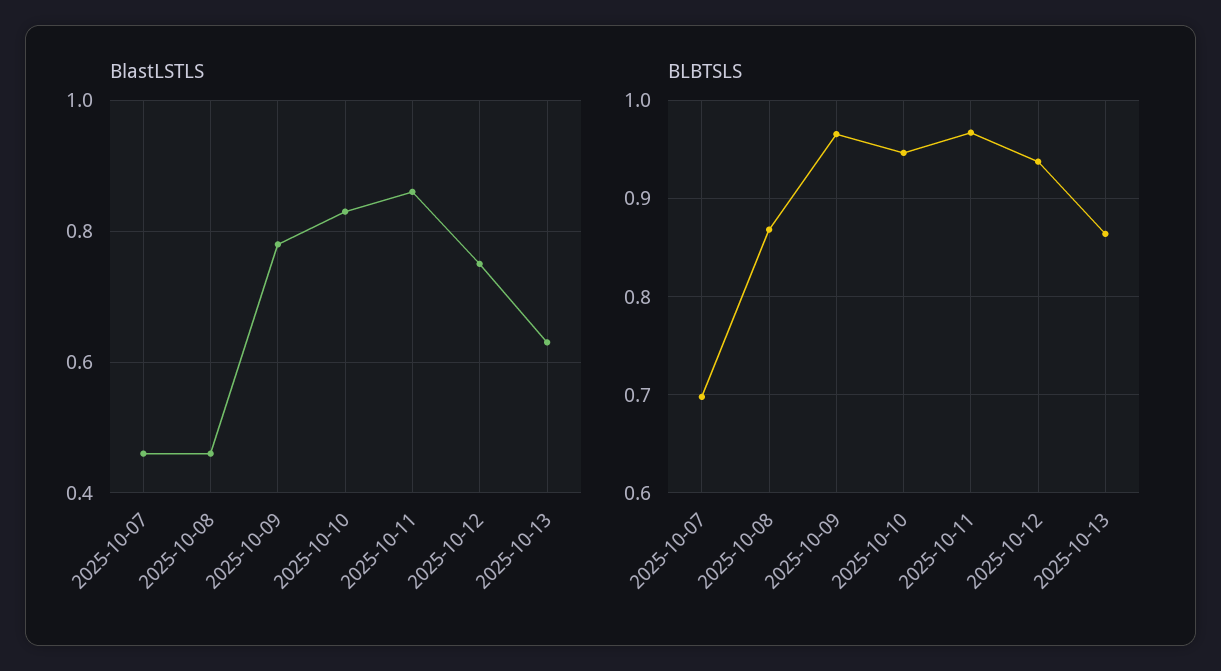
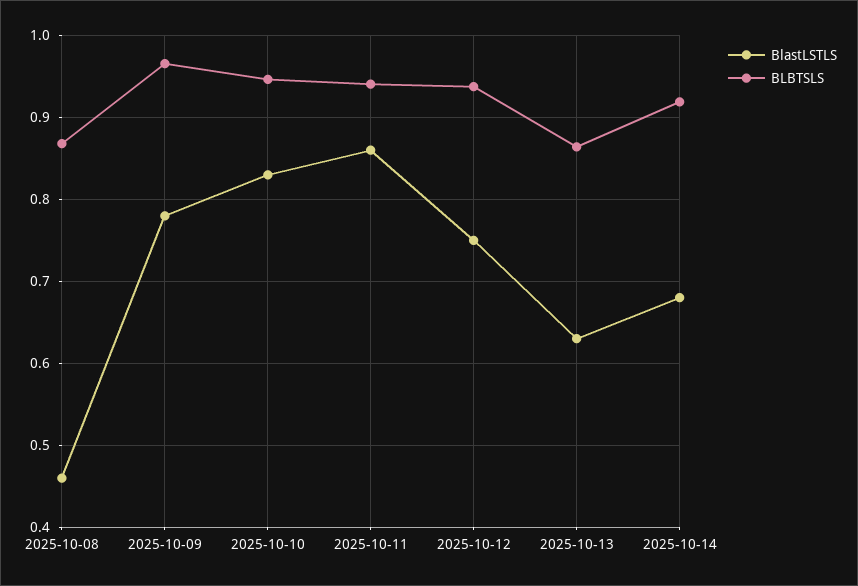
BlastLSTLS, 2025-10-07: 0.45 -> none
BLBTSLS, 2025-10-07: 0.7 -> none
BLBTSLS, 2025-10-11: 0.97 -> 0.94
BlastLSTLS, 2025-10-14: none -> 0.68
BLBTSLS, 2025-10-14: none -> 0.92

